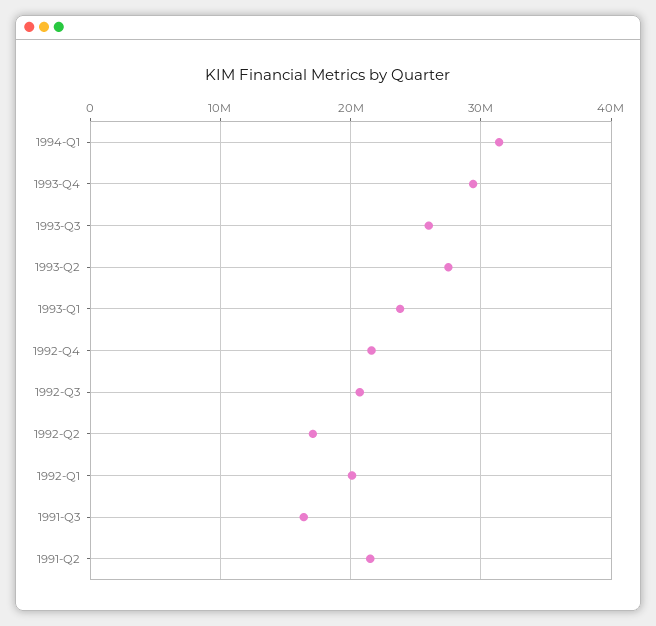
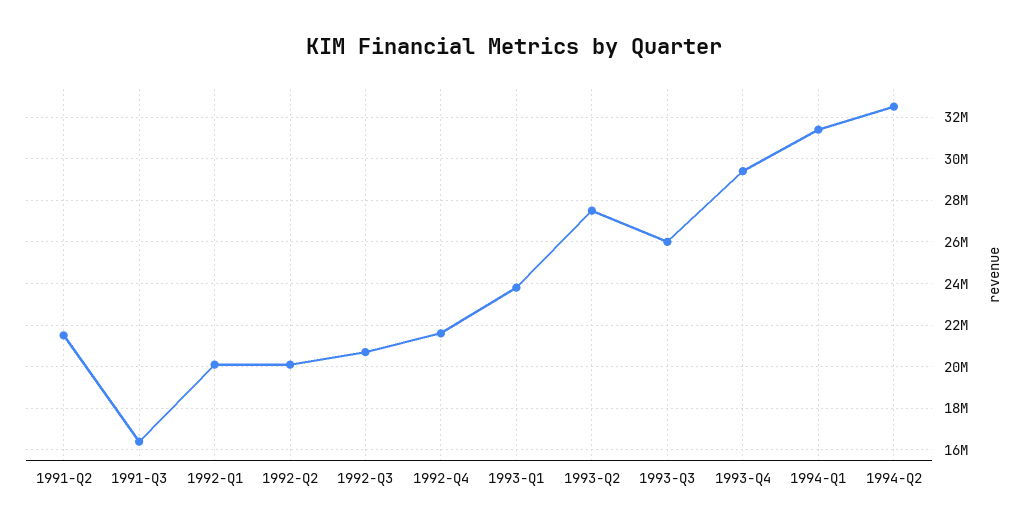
1992-Q2: 17000000 -> 20000000
1994-Q2: none -> 32500000

